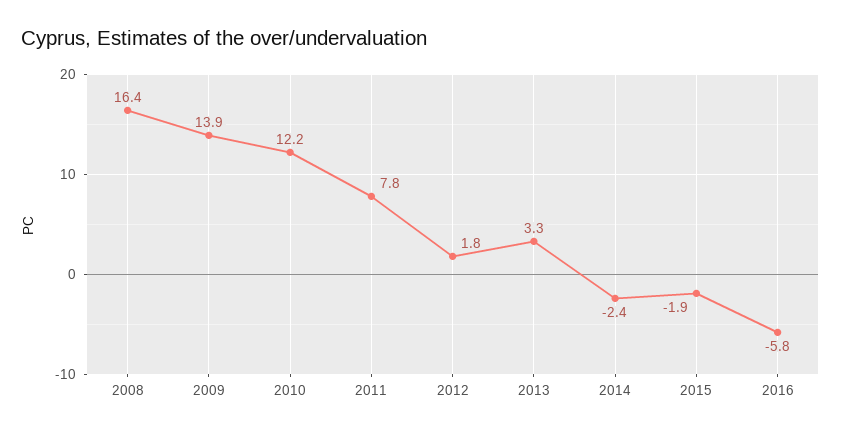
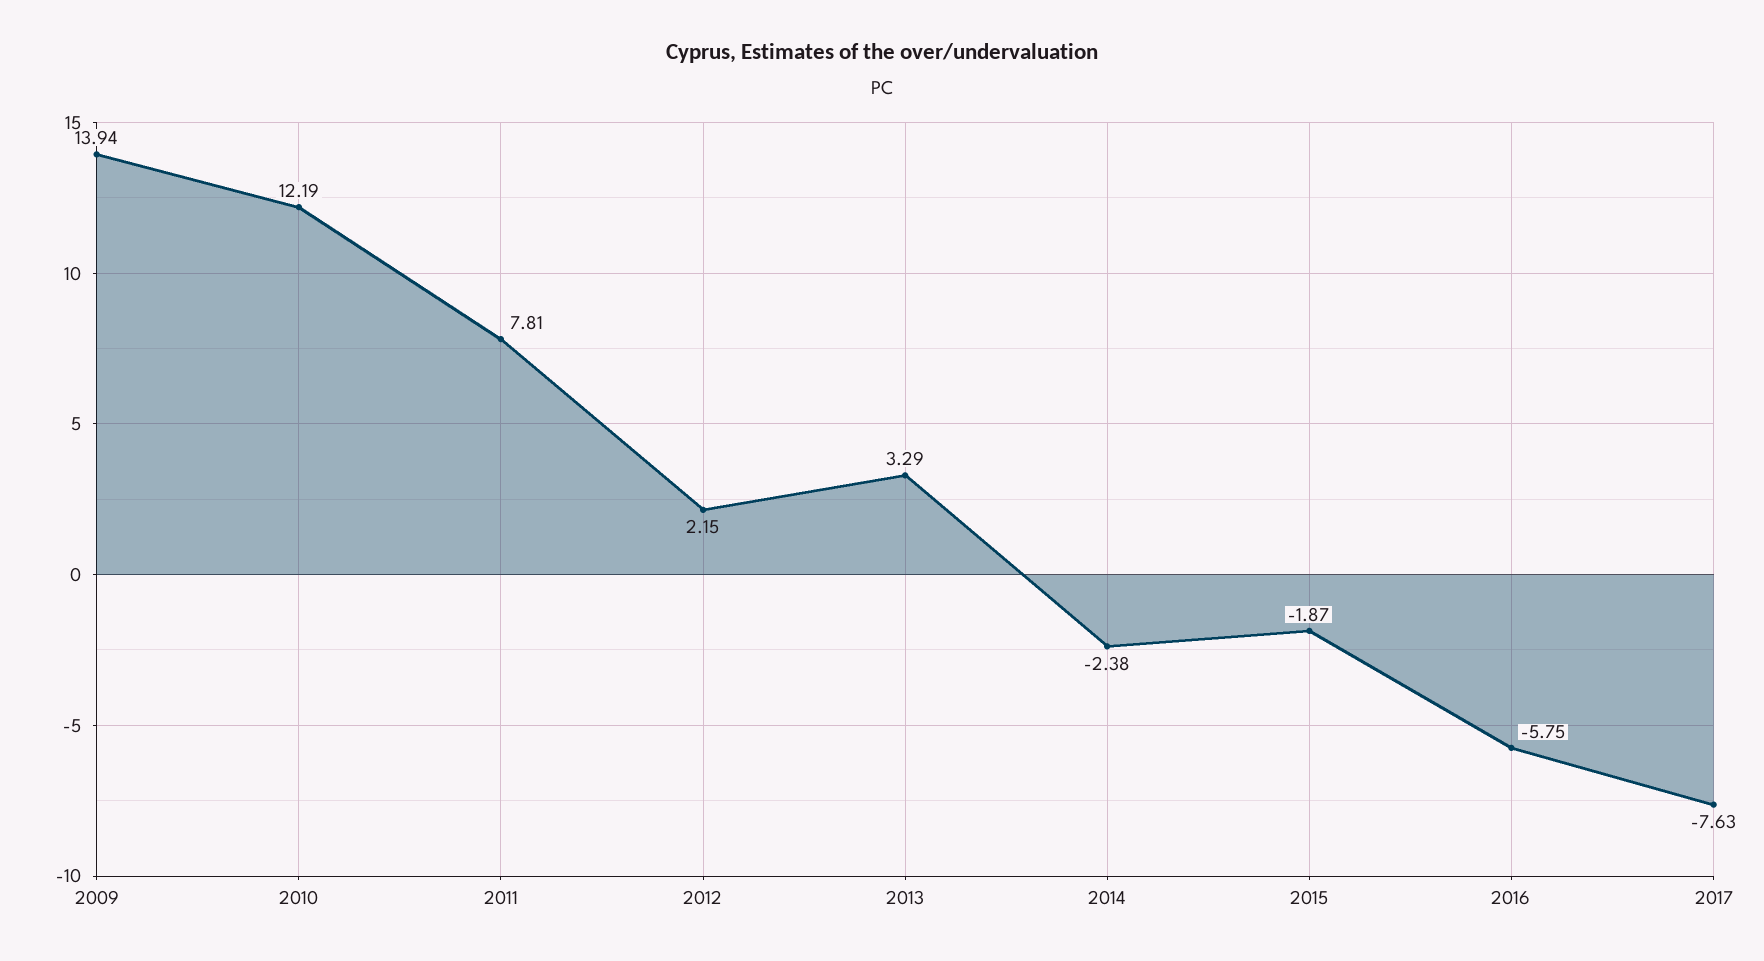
2008: 16.4 -> none
2012: 1.8 -> 2.15
2017: none -> -7.63

